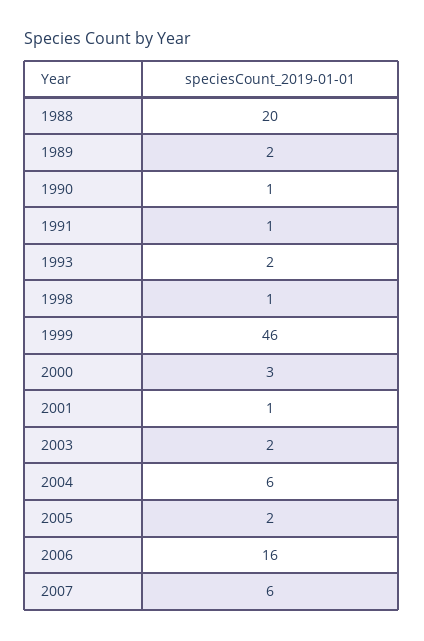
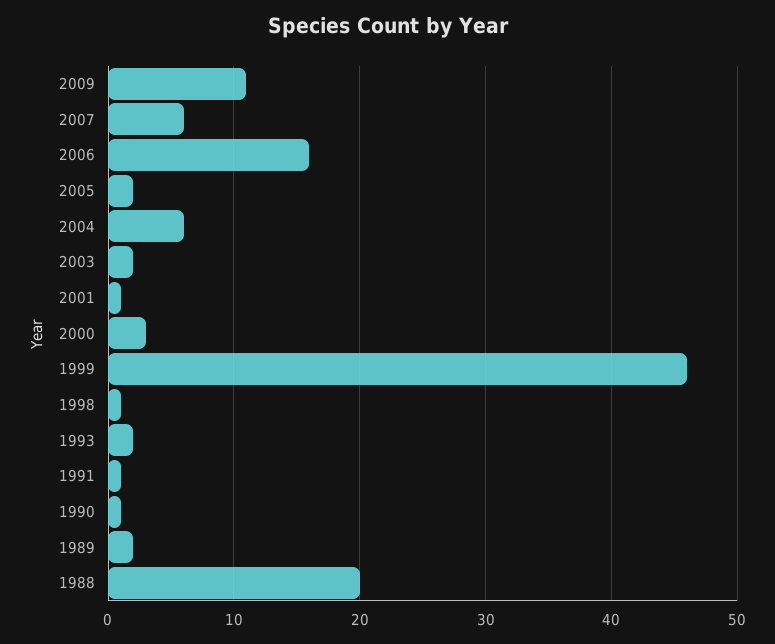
2009: none -> 11

